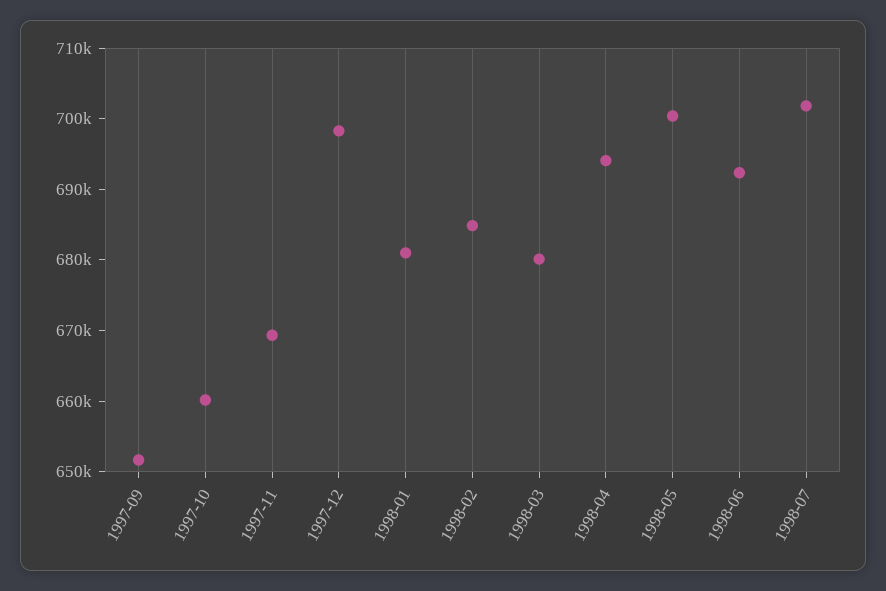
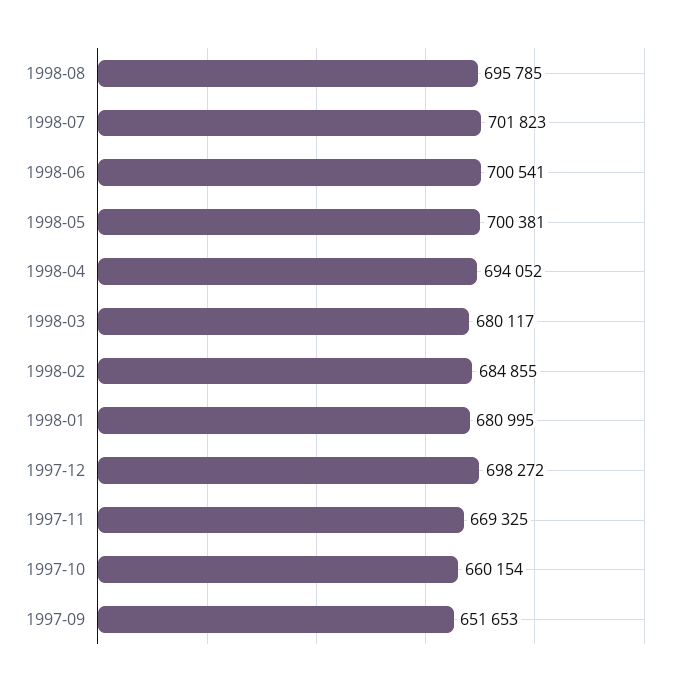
1998-06: 692000 -> 700541
1998-08: none -> 695785

